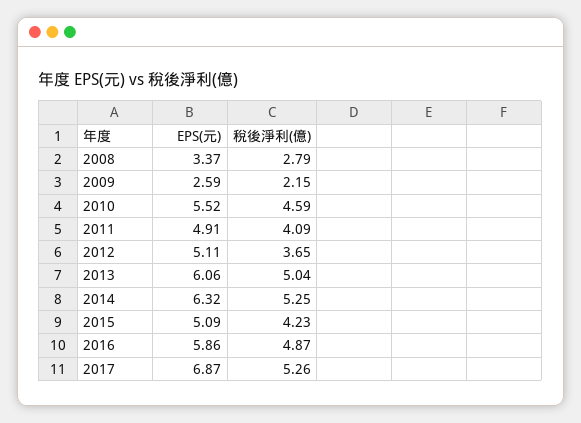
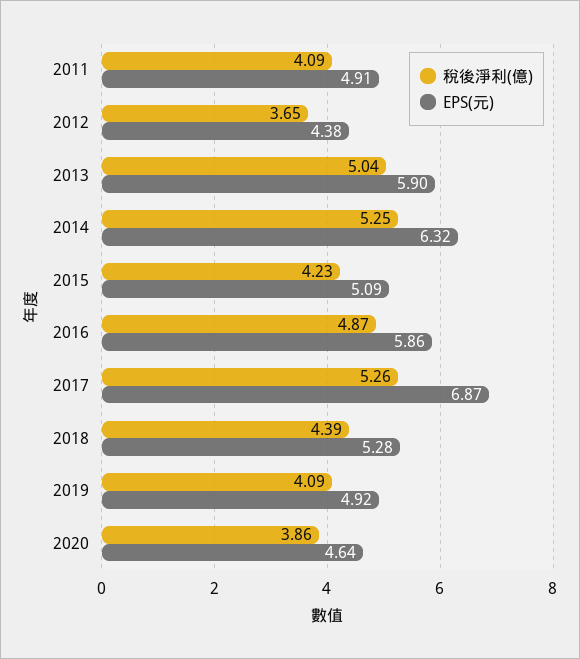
EPS(元), 2008: 3.37 -> none
稅後淨利(億), 2008: 2.79 -> none
EPS(元), 2009: 2.59 -> none
稅後淨利(億), 2009: 2.15 -> none
EPS(元), 2010: 5.52 -> none
稅後淨利(億), 2010: 4.59 -> none
EPS(元), 2012: 5.11 -> 4.38
EPS(元), 2013: 6.06 -> 5.9
稅後淨利(億), 2018: none -> 4.39
EPS(元), 2018: none -> 5.28
稅後淨利(億), 2019: none -> 4.09
EPS(元), 2019: none -> 4.92
稅後淨利(億), 2020: none -> 3.86
EPS(元), 2020: none -> 4.64

